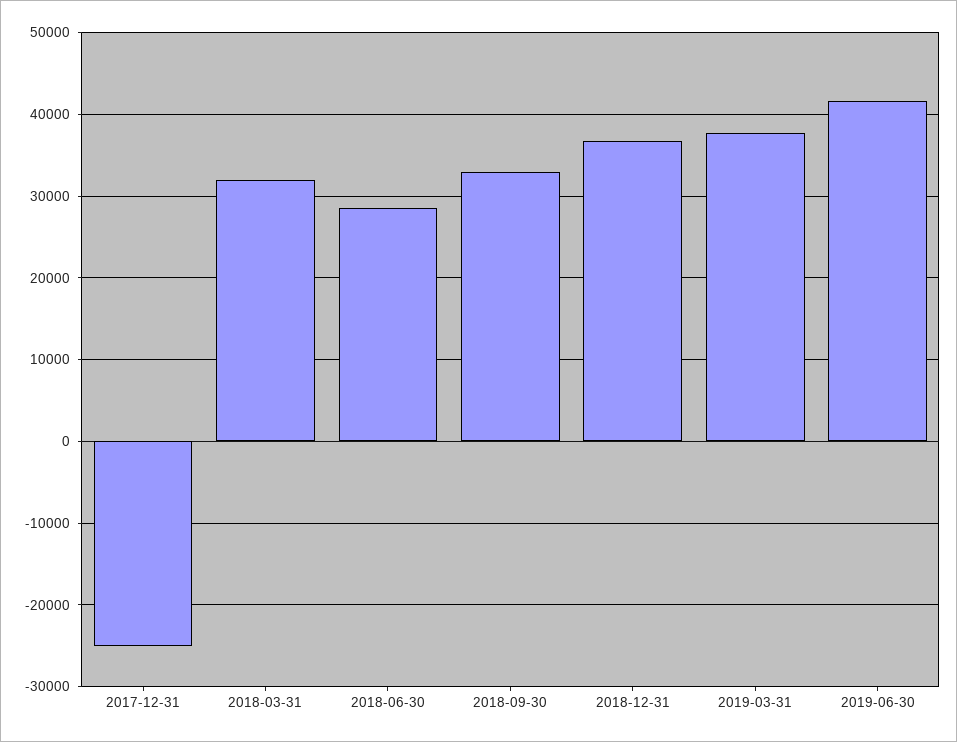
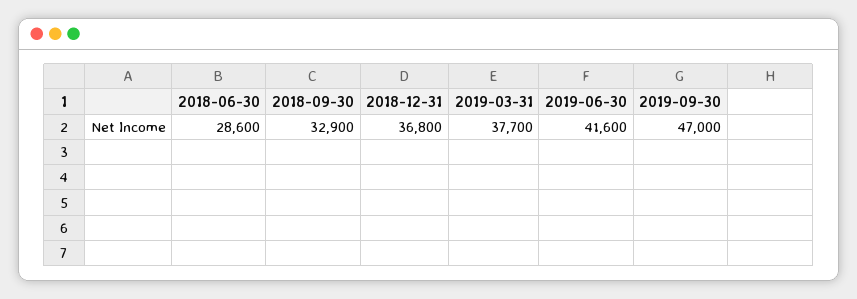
2017-12-31: -25000 -> none
2018-03-31: 32000 -> none
2019-09-30: none -> 47000

